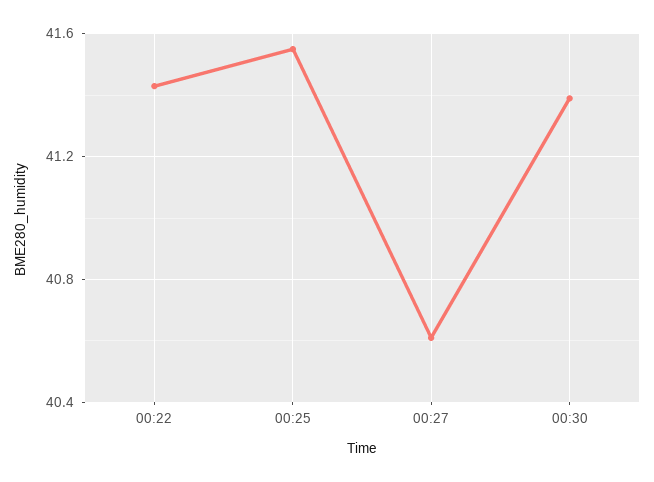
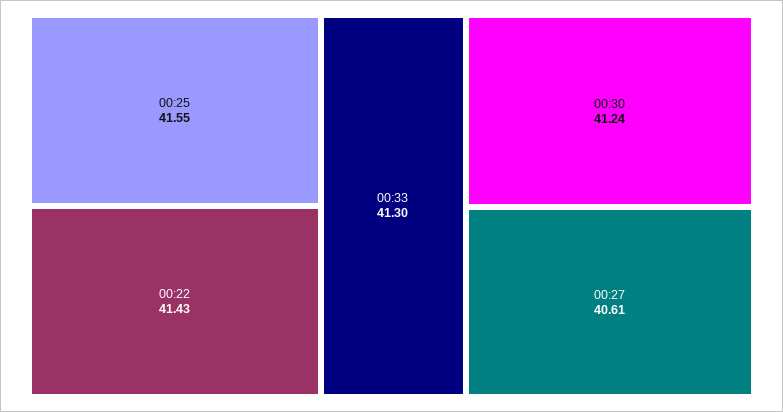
00:30: 41.4 -> 41.24
00:33: none -> 41.3

